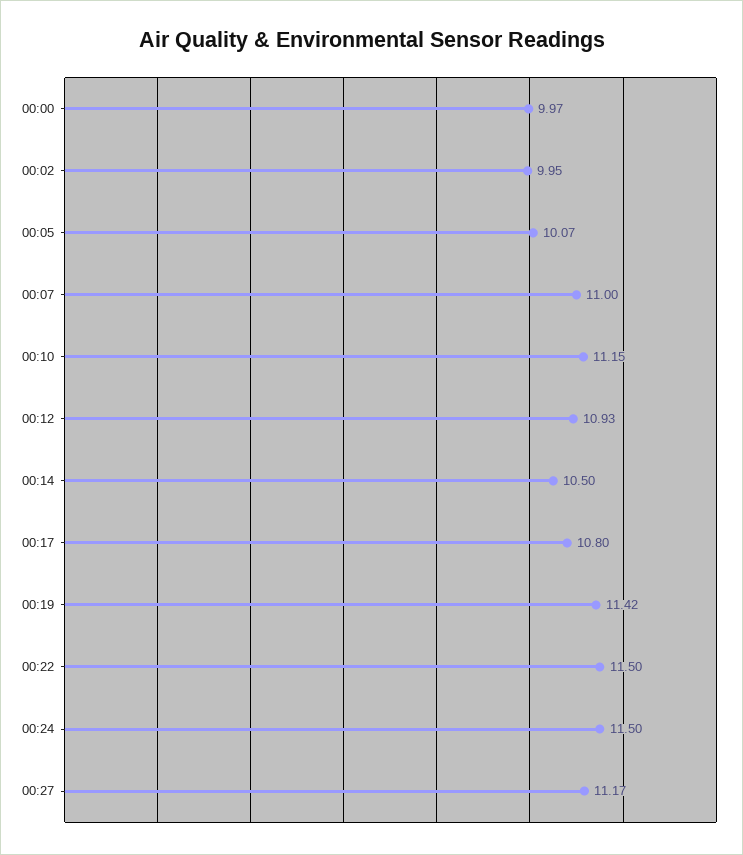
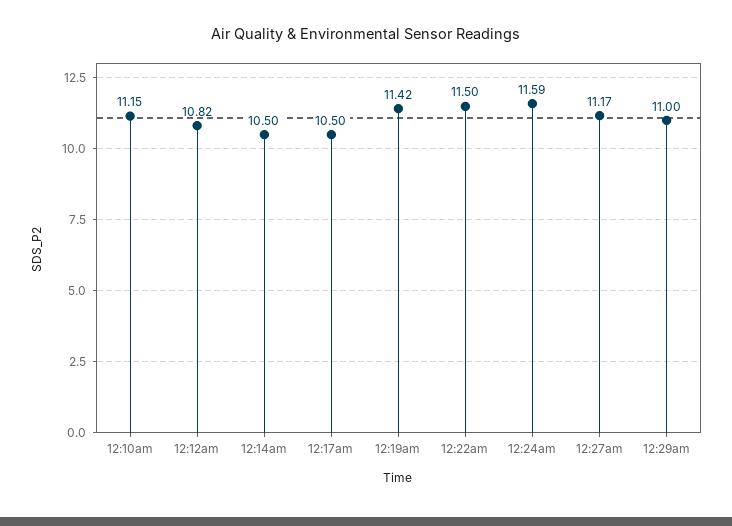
00:00: 9.97 -> none
00:02: 9.95 -> none
00:05: 10.07 -> none
00:07: 11 -> none
00:12: 10.93 -> 10.82
00:17: 10.8 -> 10.5
00:24: 11.5 -> 11.59
12:29am: none -> 11

